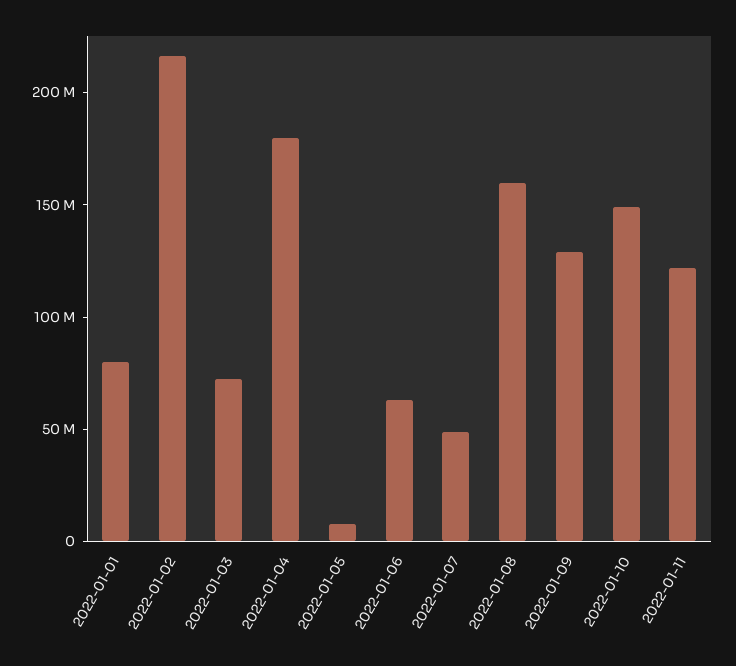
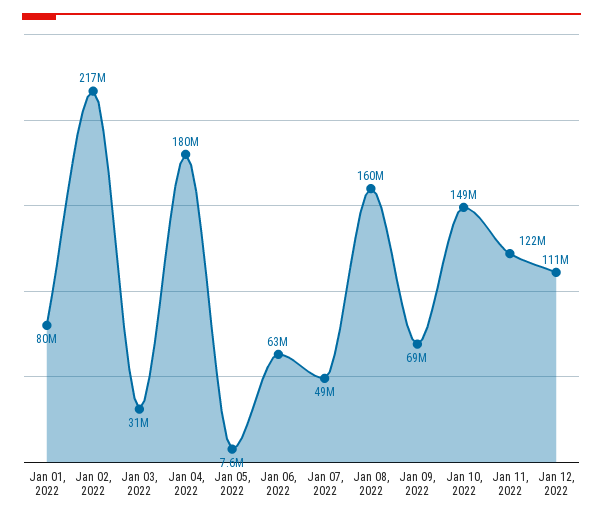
2022-01-03: 70000000 -> 31000000
2022-01-09: 130000000 -> 69000000
Jan 12, 2022: none -> 111000000

